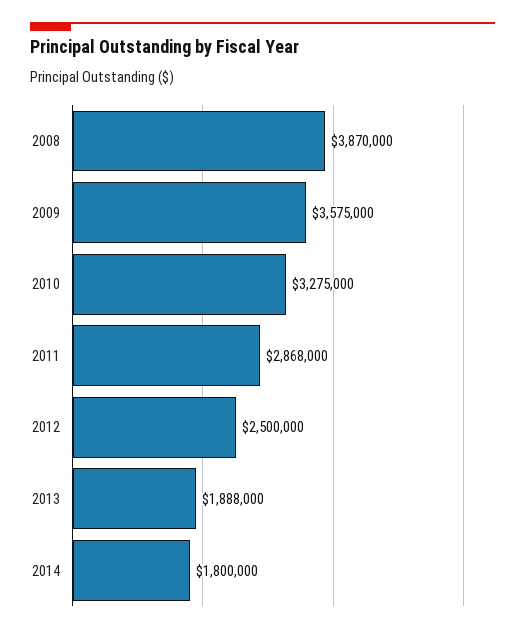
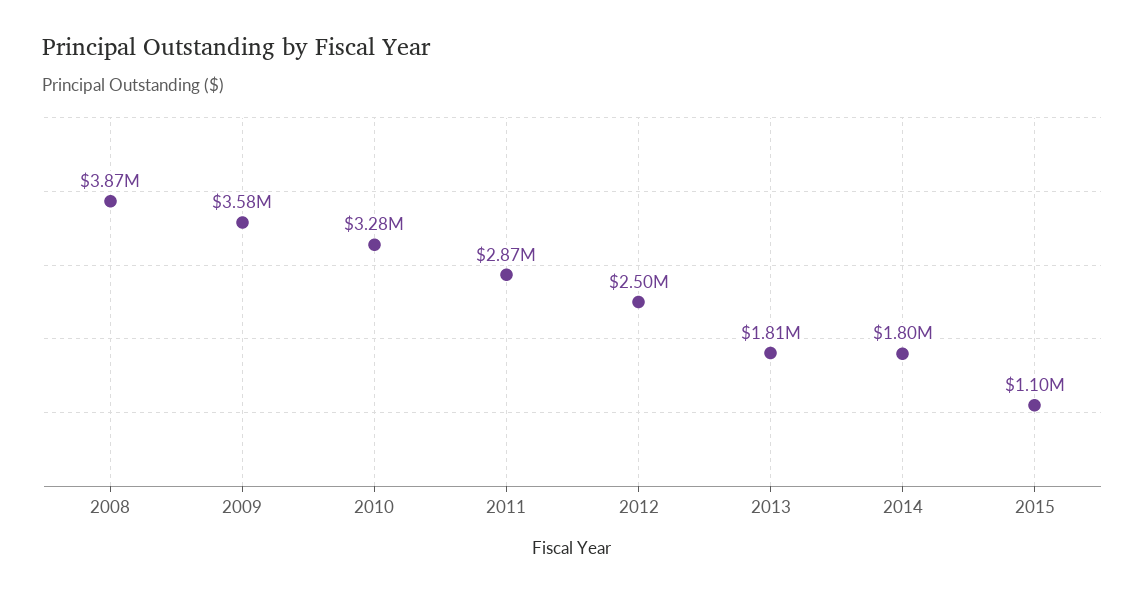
2013: 1888000 -> 1810000
2015: none -> 1100000

